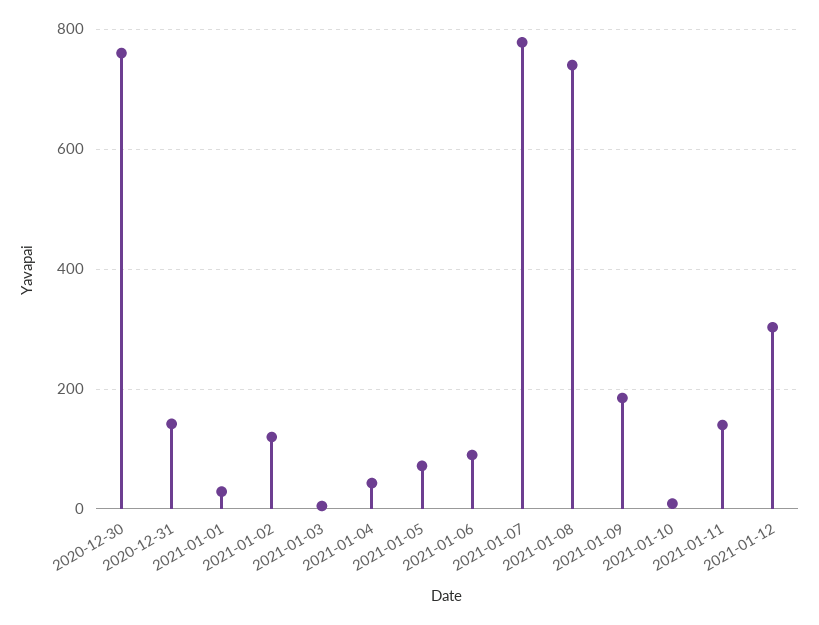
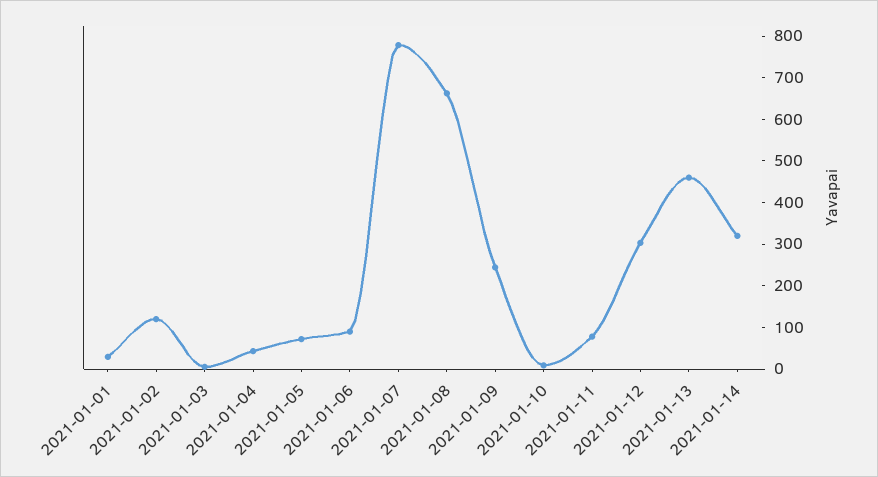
2020-12-30: 760 -> none
2020-12-31: 140 -> none
2021-01-08: 740 -> 660
2021-01-09: 180 -> 240
2021-01-11: 140 -> 80
2021-01-13: none -> 460
2021-01-14: none -> 320

